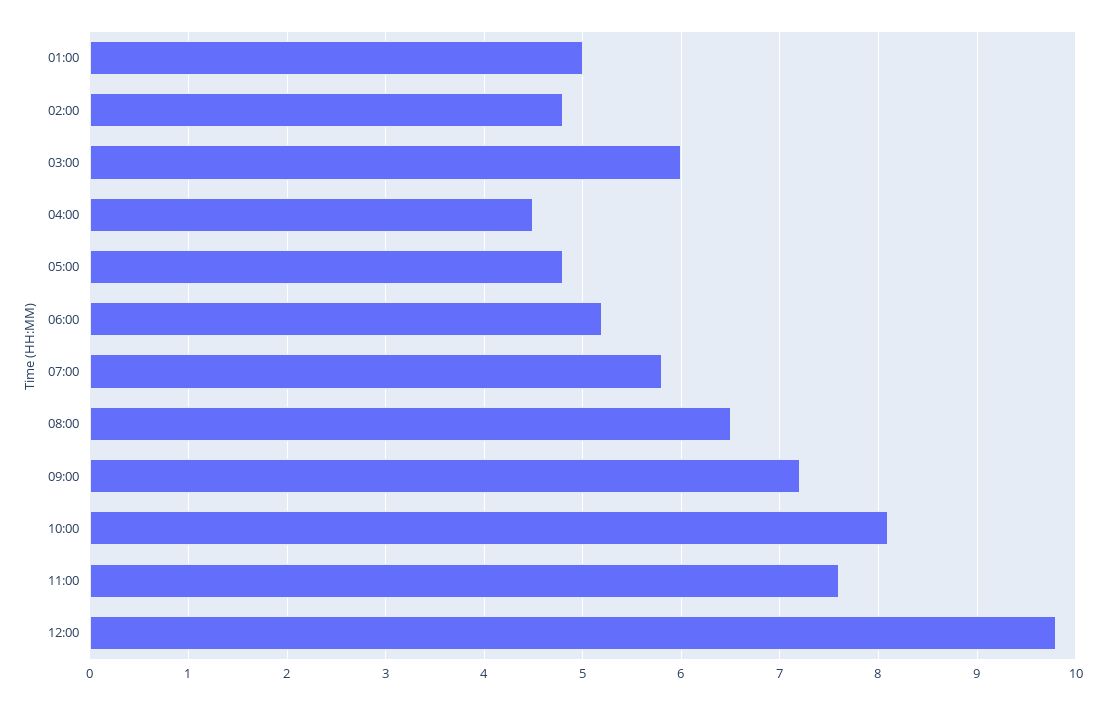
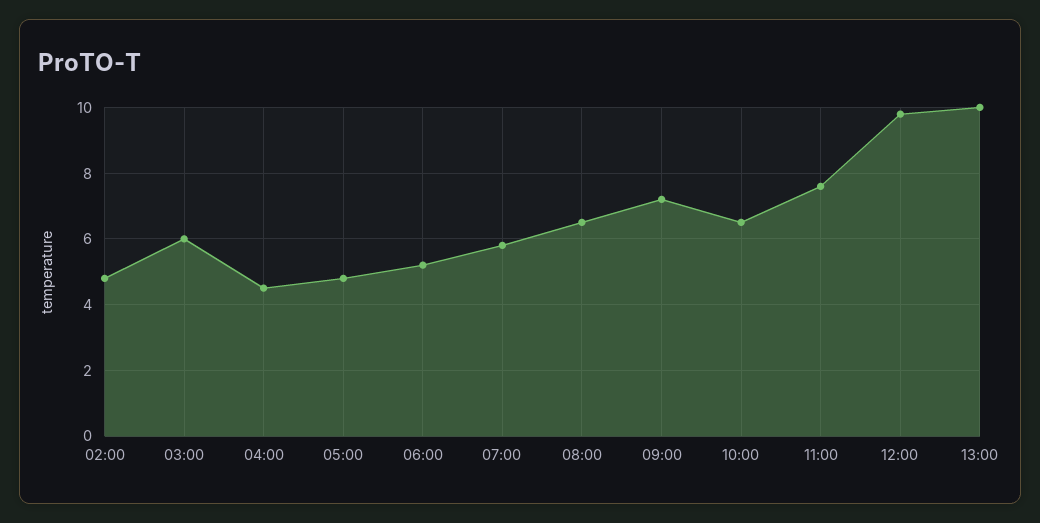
01:00: 5 -> none
10:00: 8.1 -> 6.5
13:00: none -> 10

